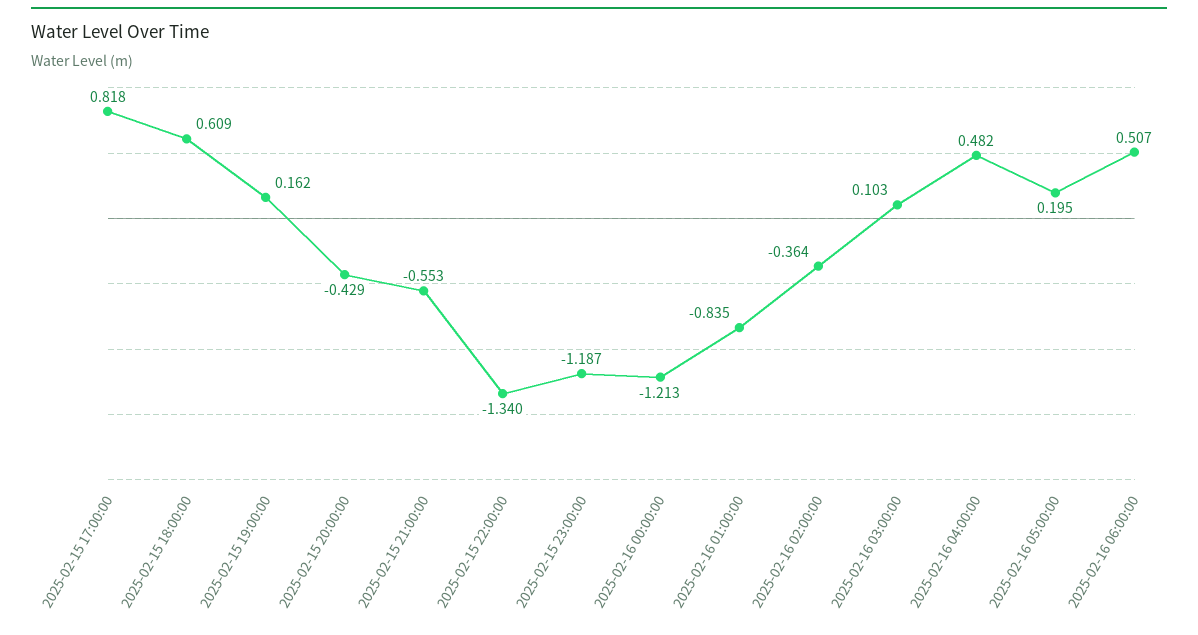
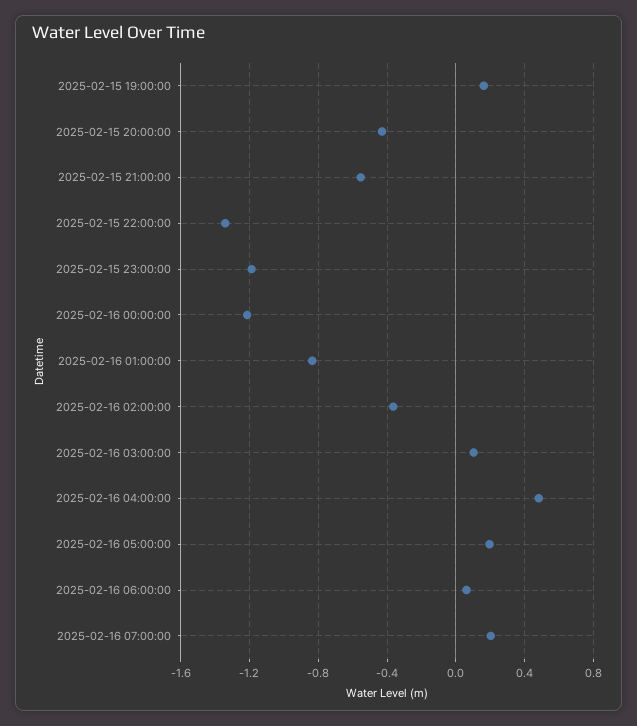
2025-02-15 17:00:00: 0.818 -> none
2025-02-15 18:00:00: 0.609 -> none
2025-02-16 06:00:00: 0.507 -> 0.05
2025-02-16 07:00:00: none -> 0.2

